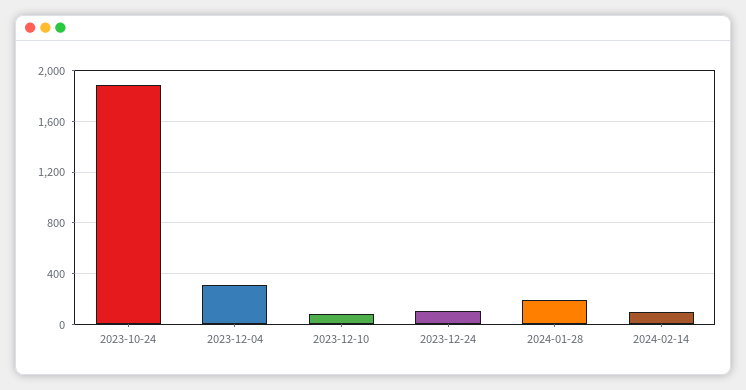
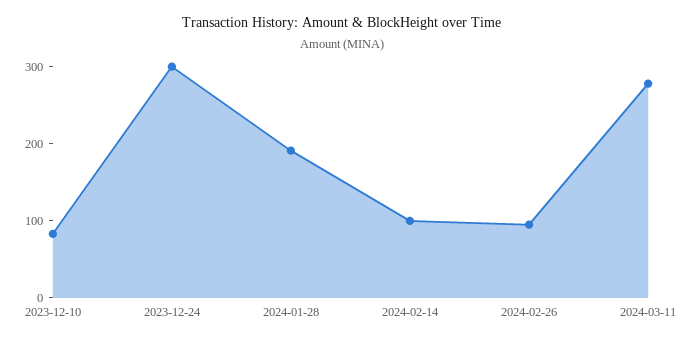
2023-10-24: 1900 -> none
2023-12-04: 300 -> none
2023-12-24: 100 -> 300
2024-02-26: none -> 100
2024-03-11: none -> 280

